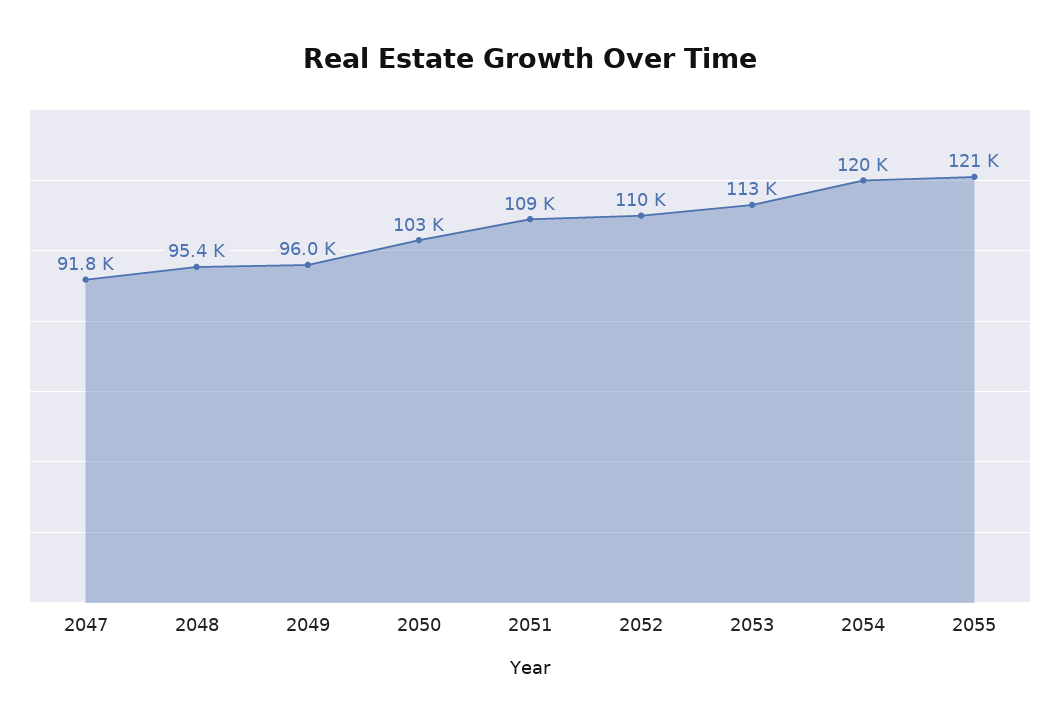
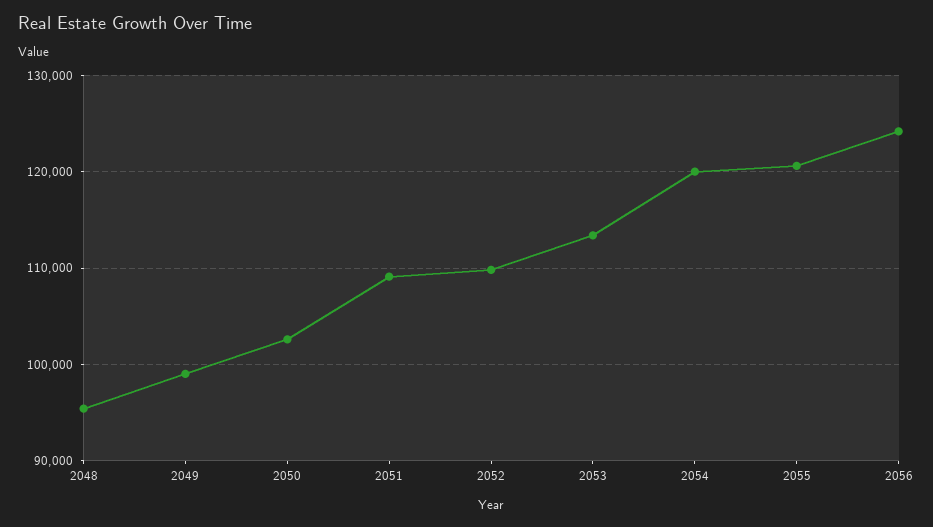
2047: 91800 -> none
2049: 96000 -> 99000
2056: none -> 124000

